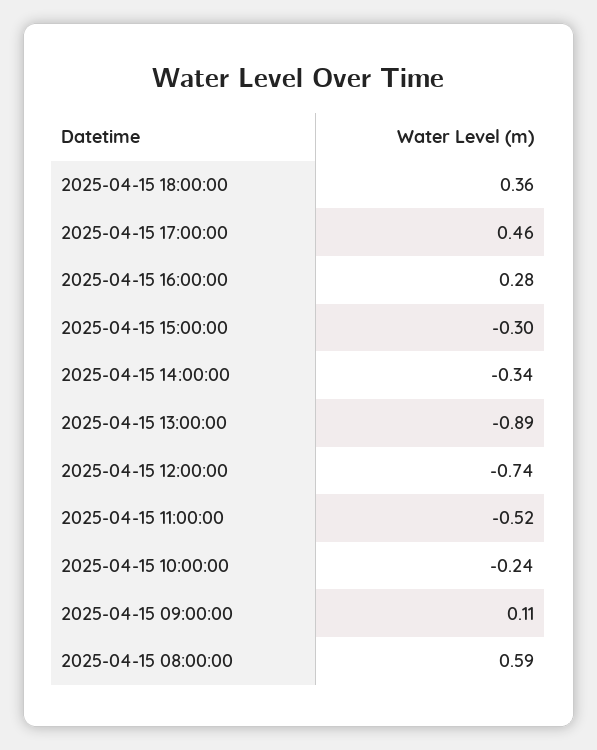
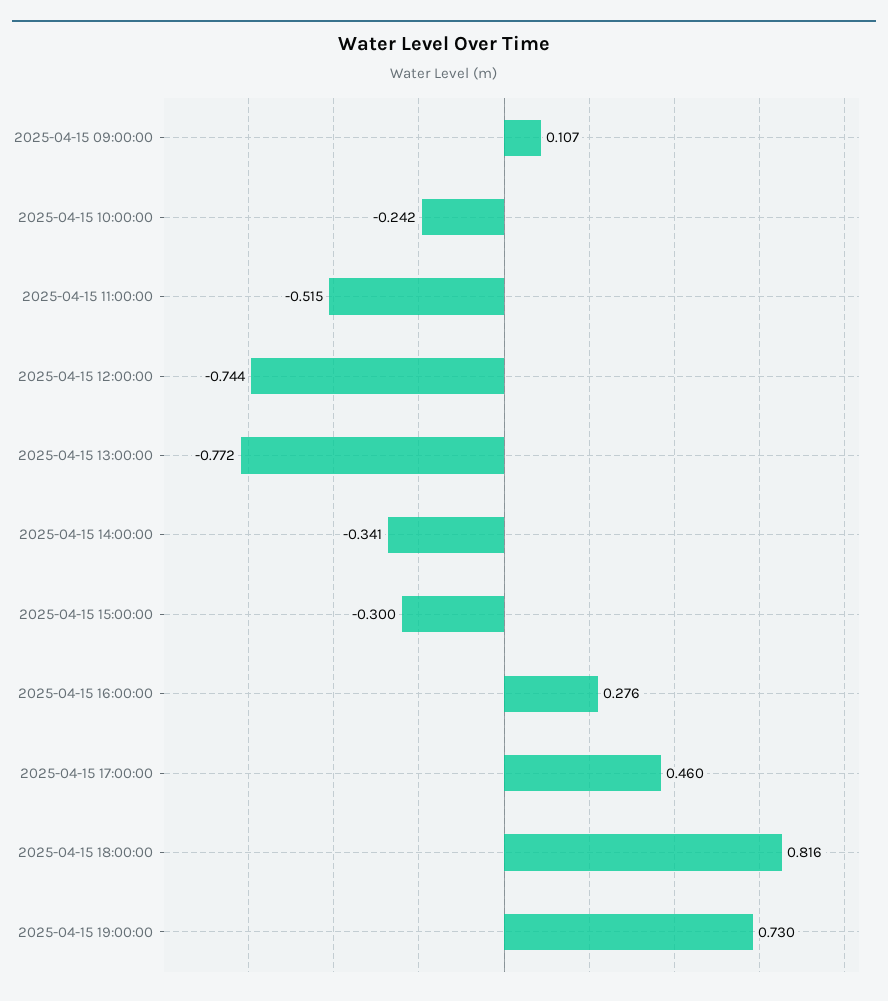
2025-04-15 18:00:00: 0.36 -> 0.816
2025-04-15 13:00:00: -0.89 -> -0.772
2025-04-15 08:00:00: 0.59 -> none
2025-04-15 19:00:00: none -> 0.73

